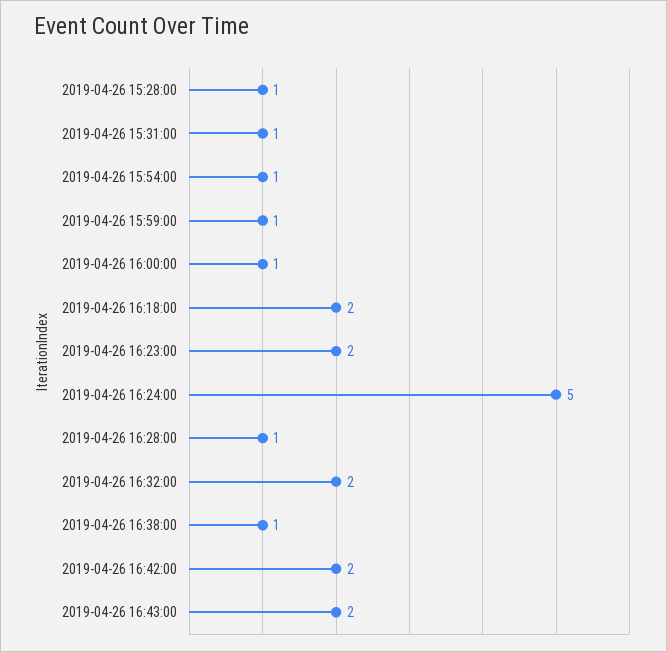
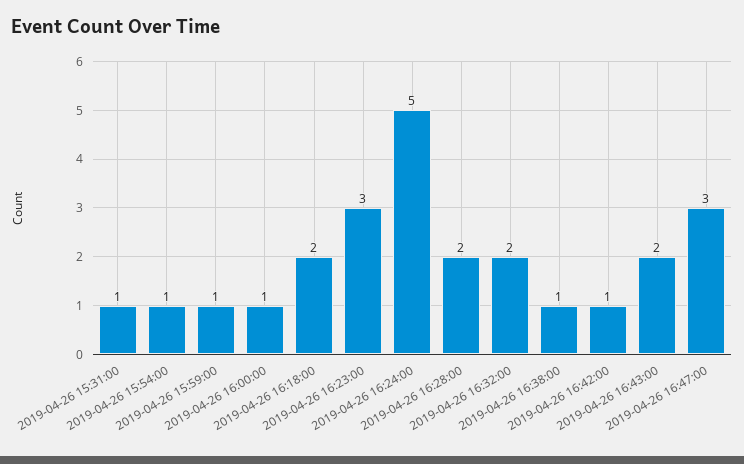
2019-04-26 15:28:00: 1 -> none
2019-04-26 16:23:00: 2 -> 3
2019-04-26 16:28:00: 1 -> 2
2019-04-26 16:42:00: 2 -> 1
2019-04-26 16:47:00: none -> 3

